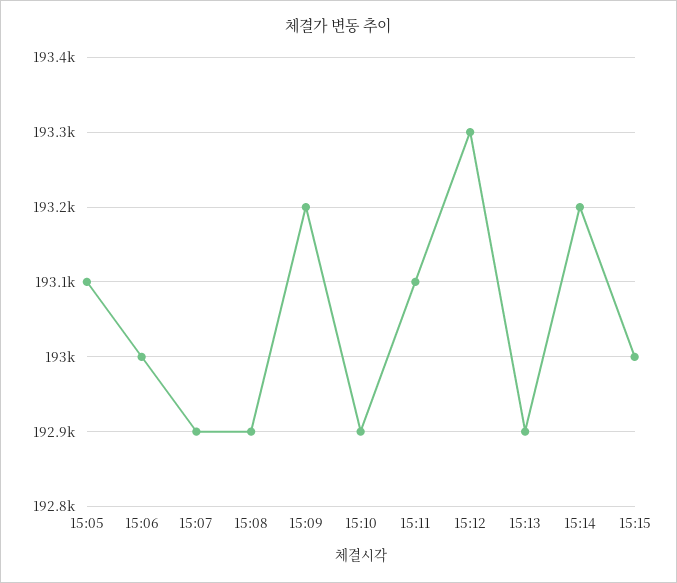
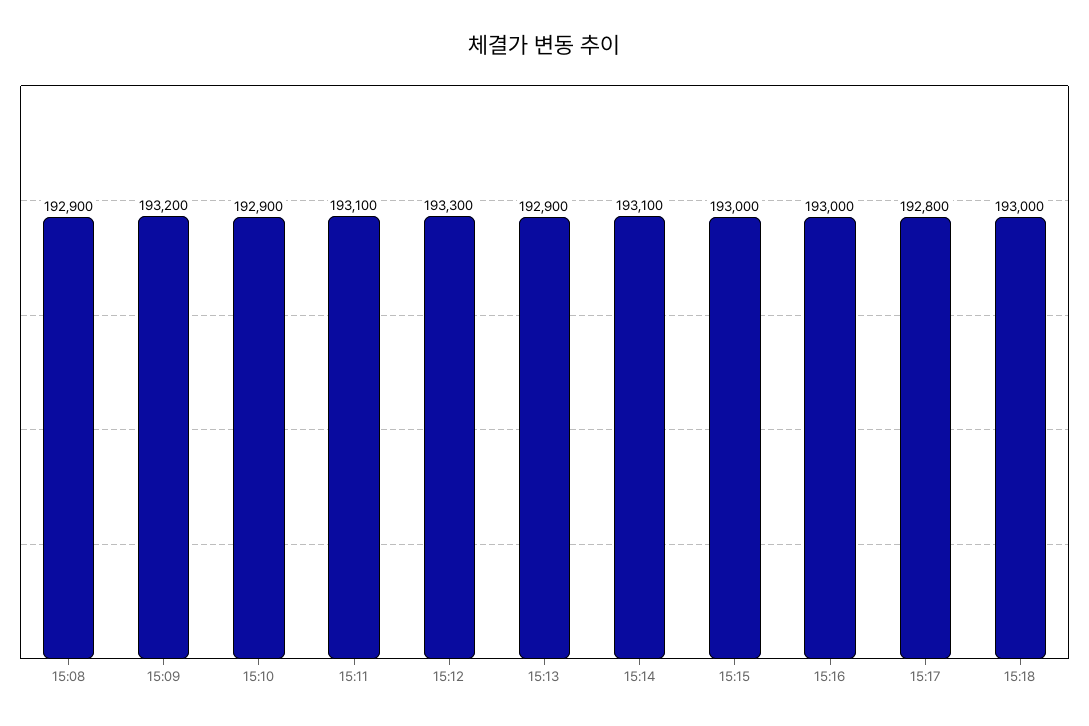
15:05: 193100 -> none
15:06: 193000 -> none
15:07: 192900 -> none
15:14: 193200 -> 193100
15:16: none -> 193000
15:17: none -> 192800
15:18: none -> 193000

